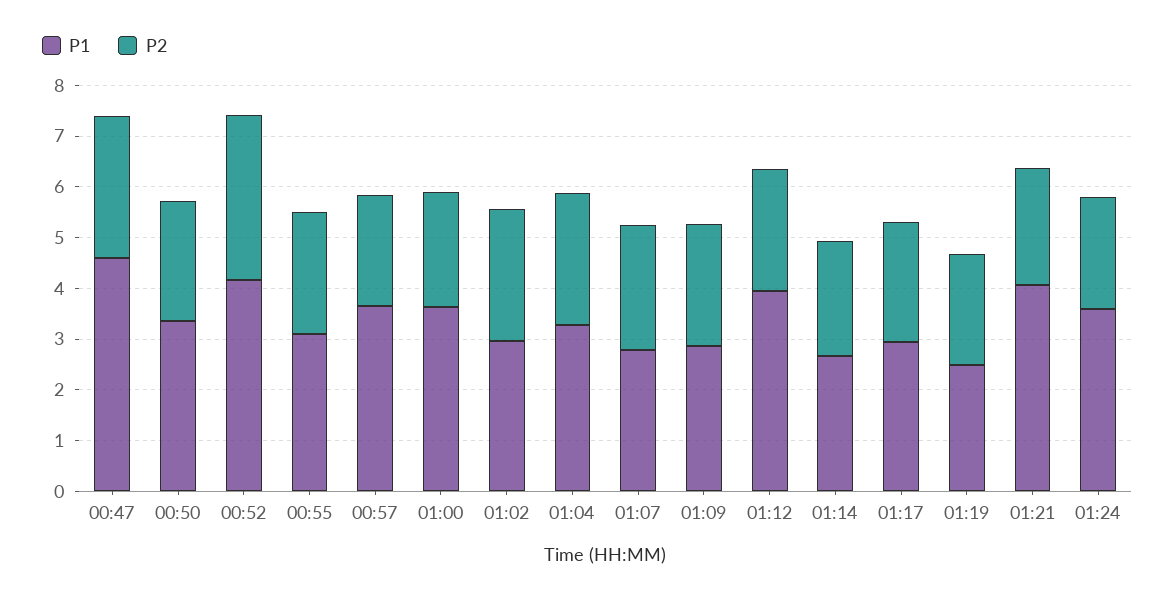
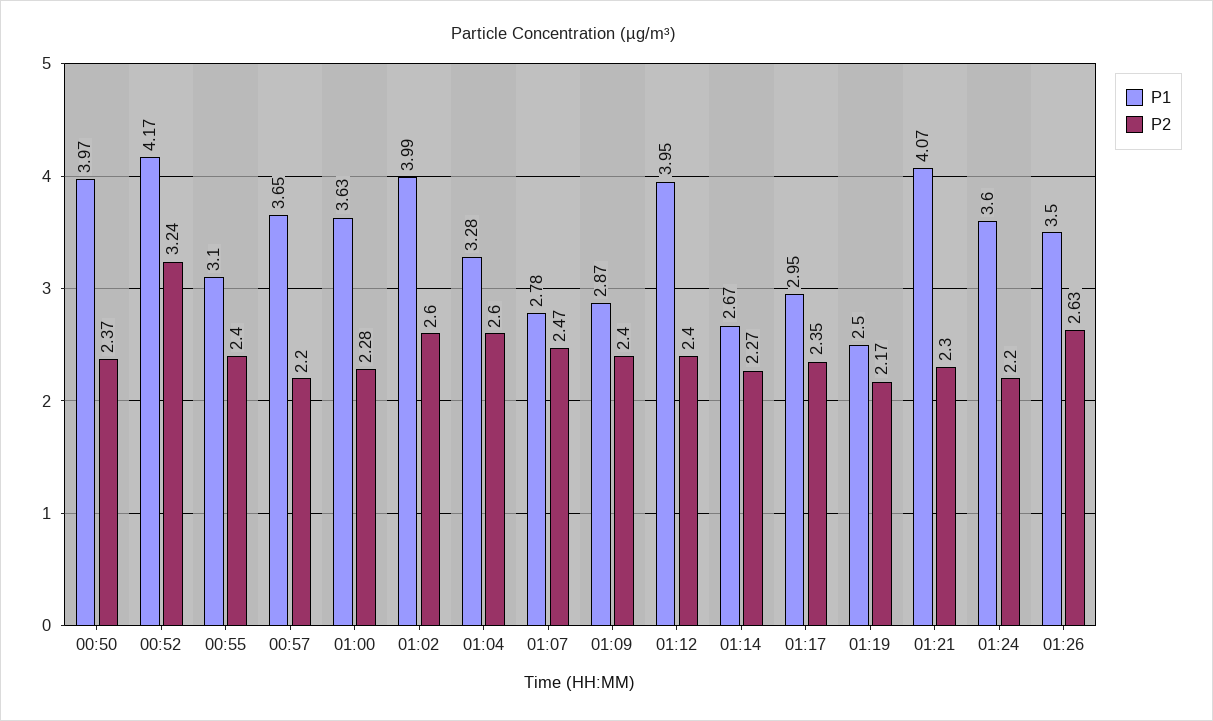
P1, 00:47: 4.6 -> none
P2, 00:47: 2.8 -> none
P1, 00:50: 3.4 -> 3.97
P1, 01:02: 3 -> 3.99
P1, 01:26: none -> 3.5
P2, 01:26: none -> 2.63

